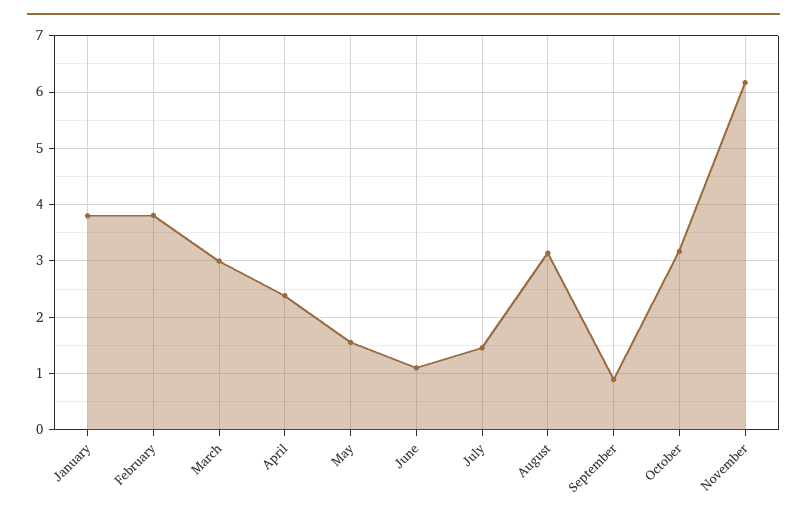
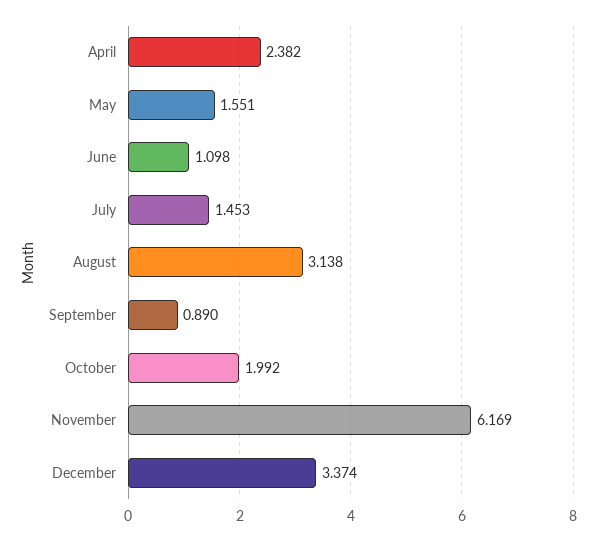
January: 3.8 -> none
February: 3.8 -> none
March: 3 -> none
October: 3.2 -> 1.992
December: none -> 3.374

